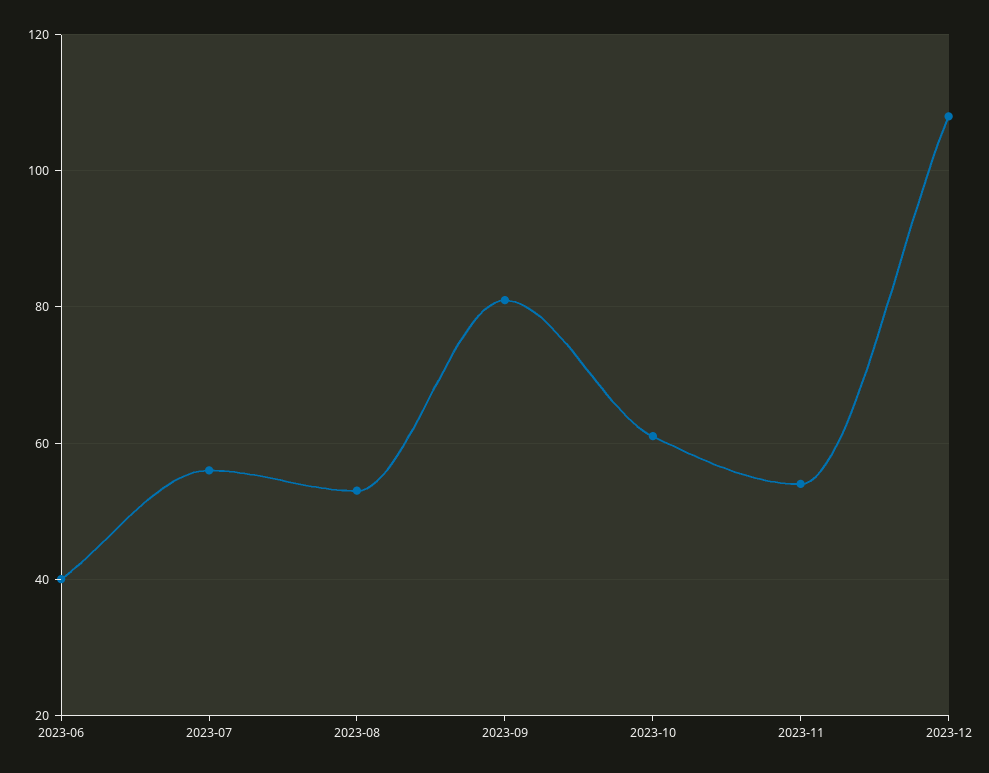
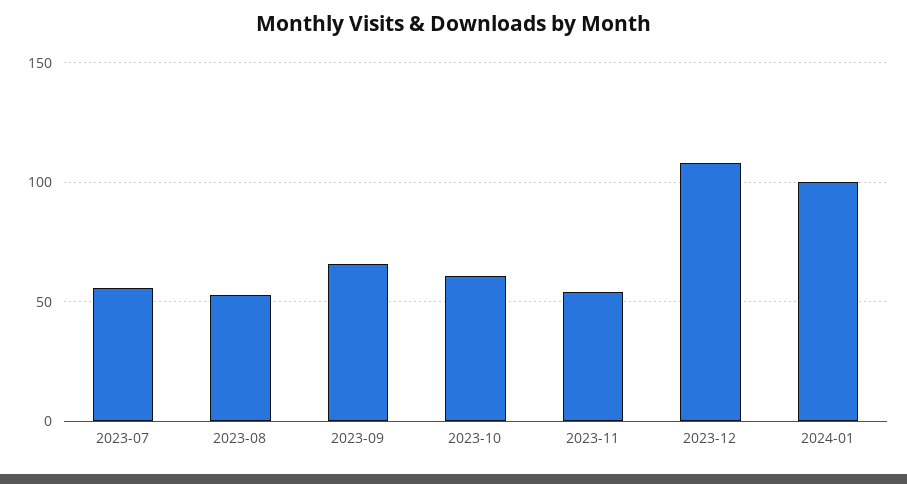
2023-06: 40 -> none
2023-09: 80 -> 65
2024-01: none -> 100

